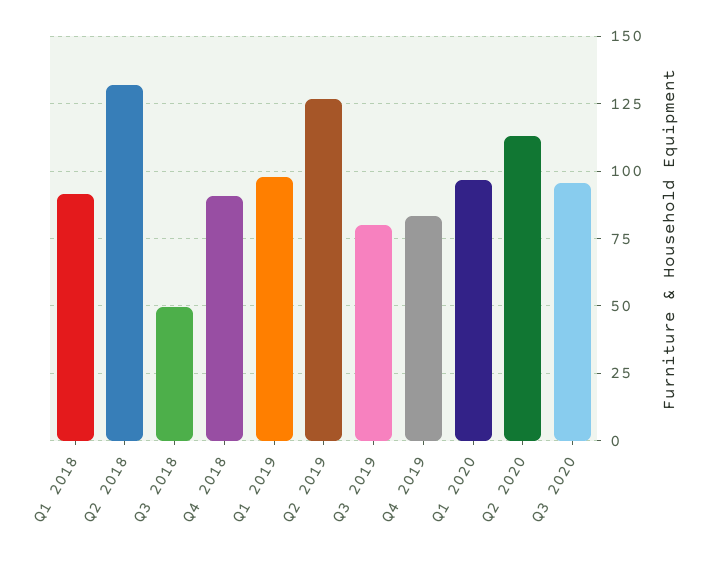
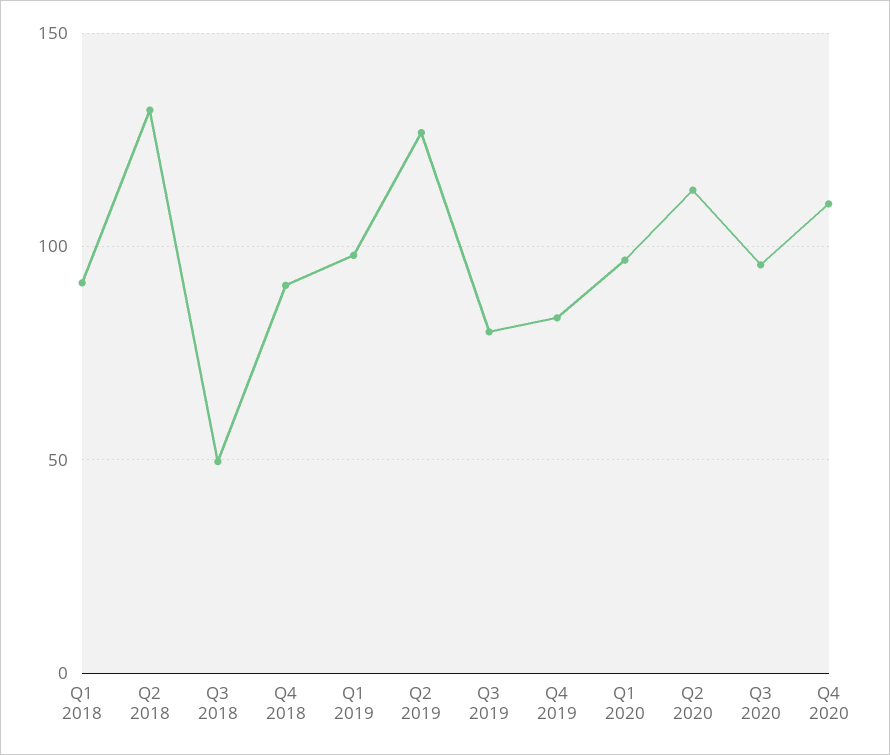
Q4 2020: none -> 110

